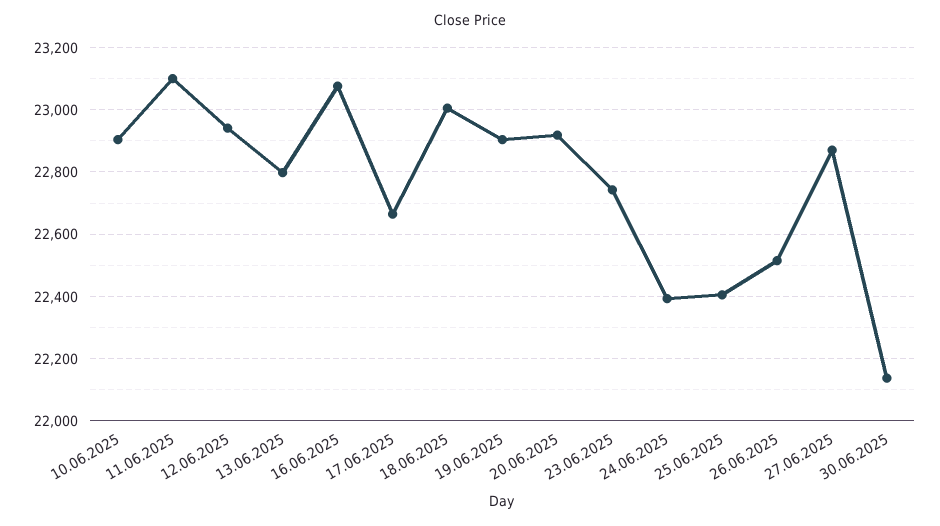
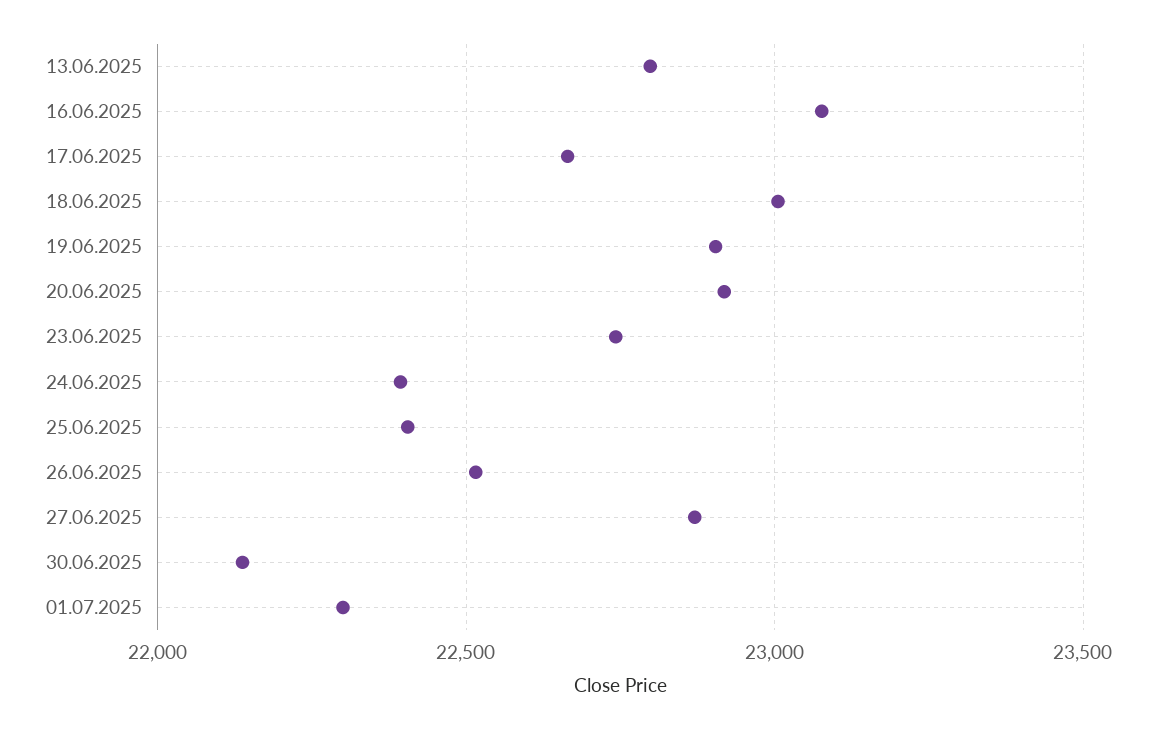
10.06.2025: 22900 -> none
11.06.2025: 23100 -> none
12.06.2025: 22940 -> none
01.07.2025: none -> 22300

